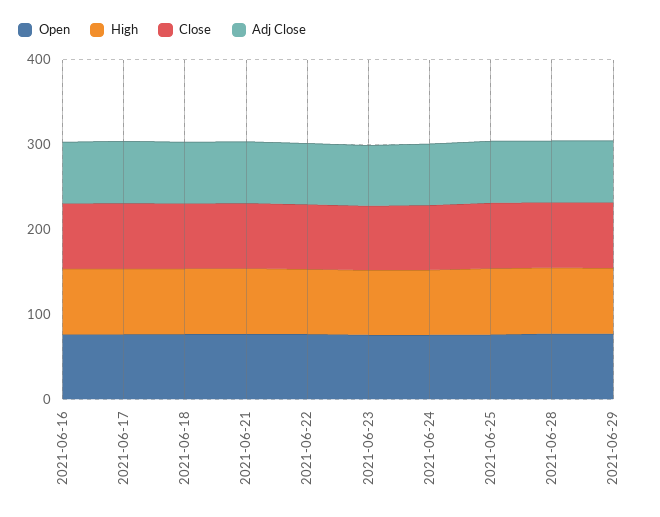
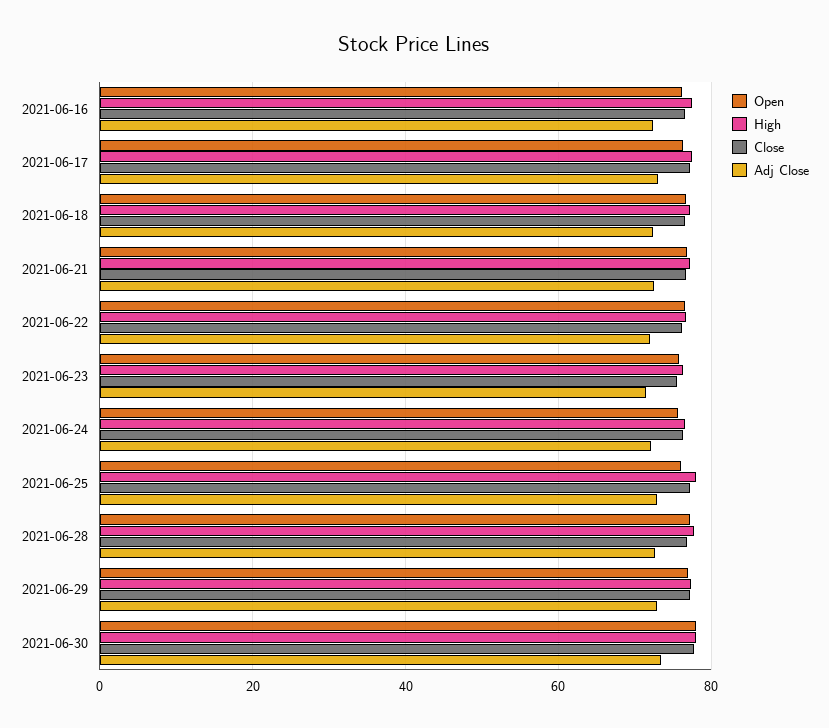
Open, 2021-06-30: none -> 78
High, 2021-06-30: none -> 78
Close, 2021-06-30: none -> 78
Adj Close, 2021-06-30: none -> 74

